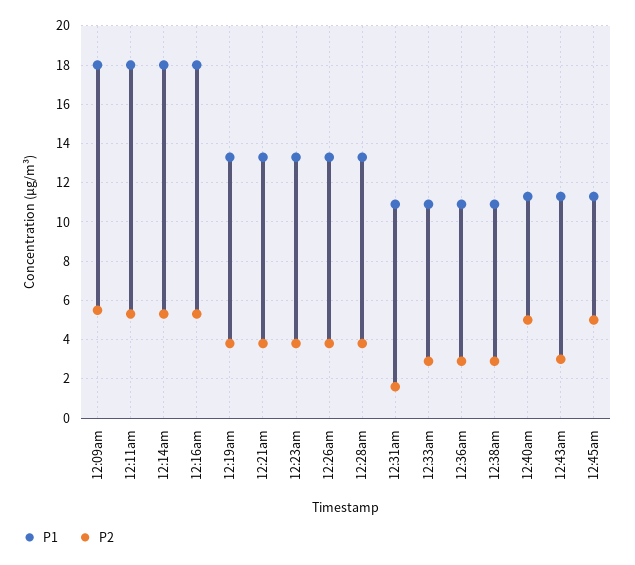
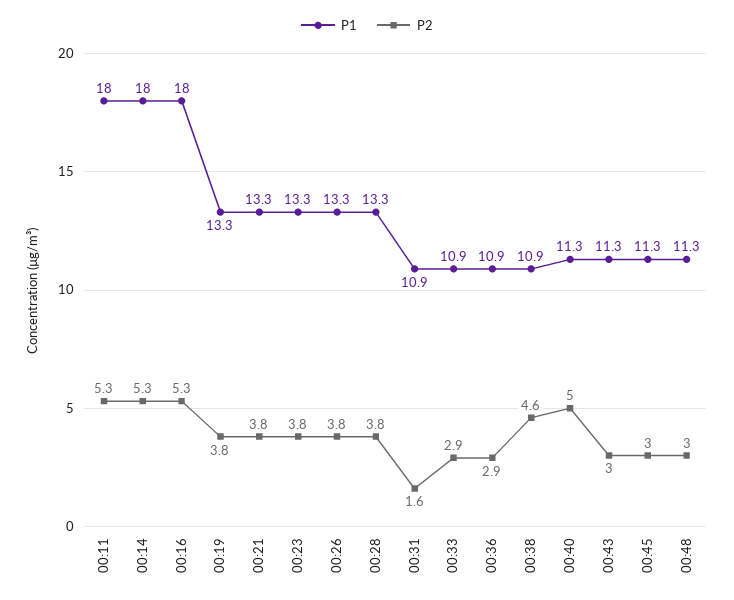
P1, 12:09am: 18 -> none
P2, 12:09am: 5.5 -> none
P2, 12:38am: 3 -> 4.6
P2, 12:45am: 5 -> 3
P1, 00:48: none -> 11.3
P2, 00:48: none -> 3

